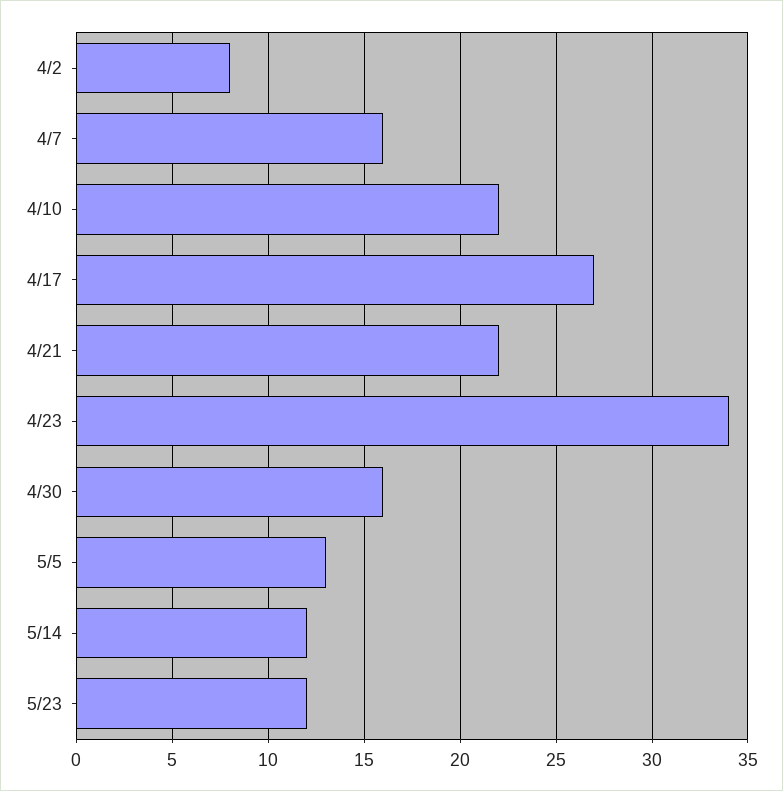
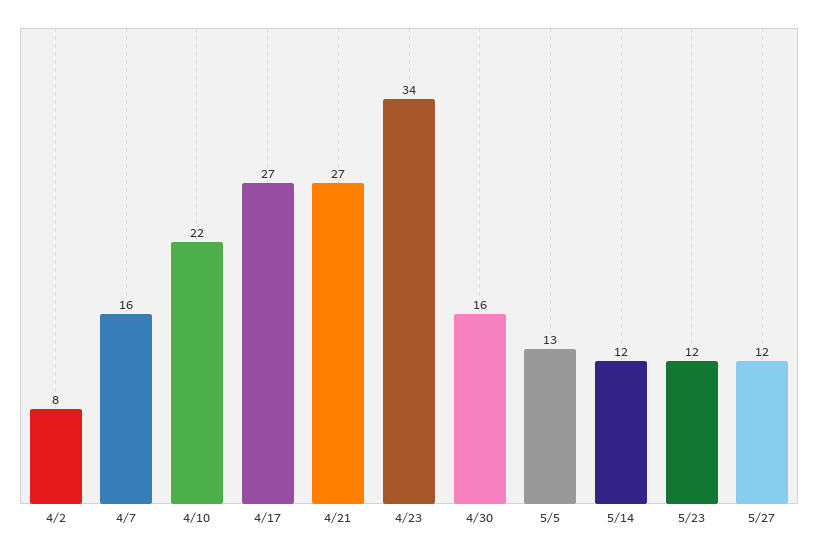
4/21: 22 -> 27
5/27: none -> 12

